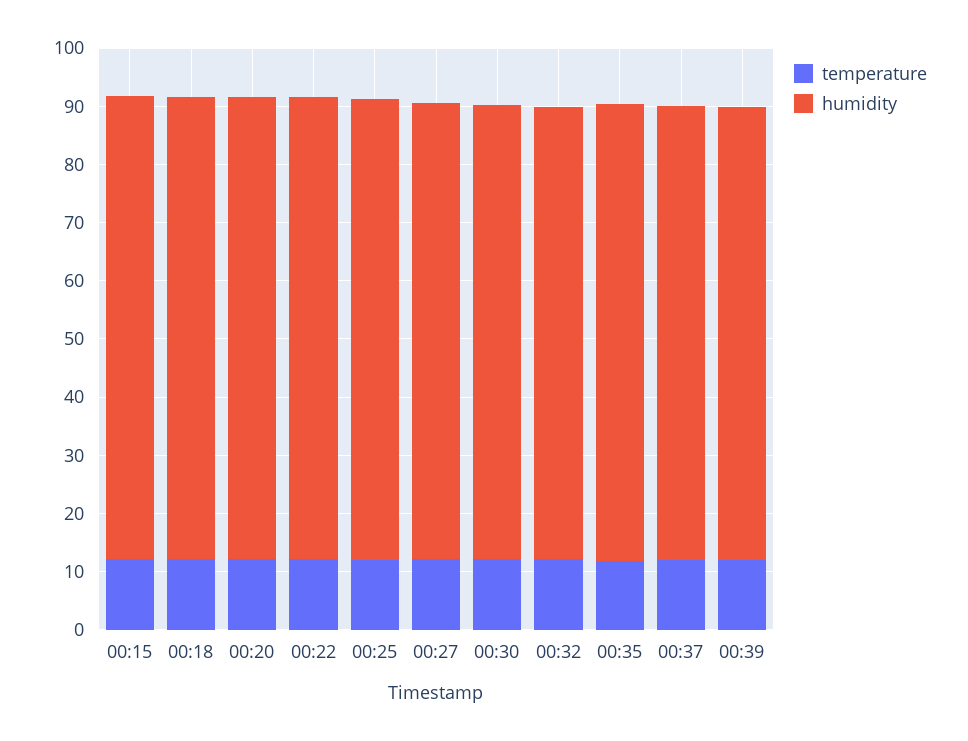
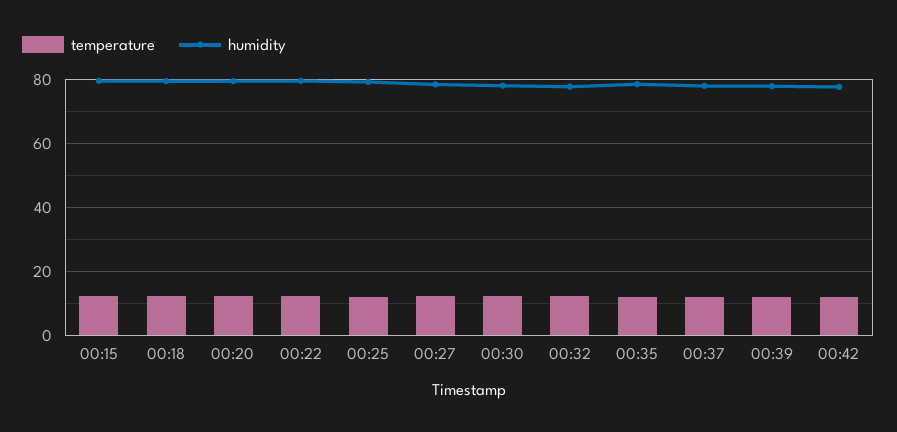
temperature, 00:42: none -> 12
humidity, 00:42: none -> 78

